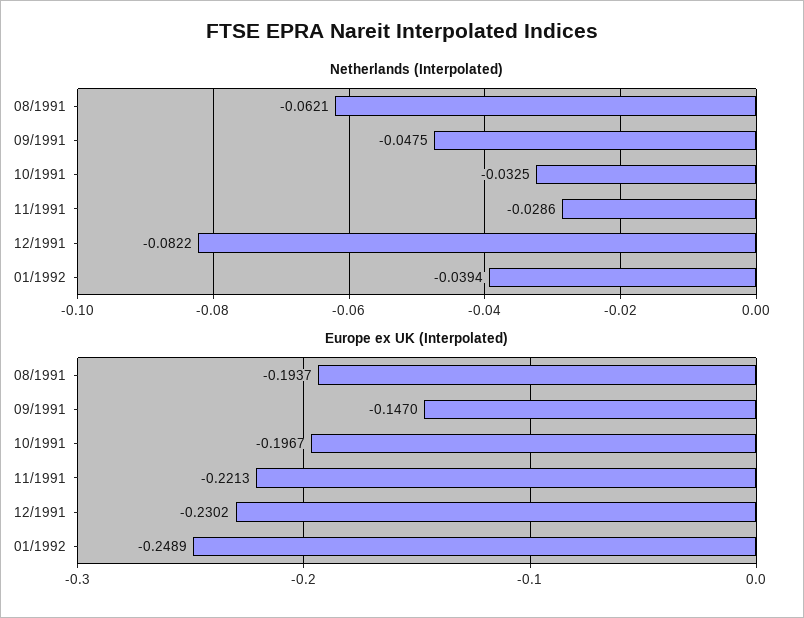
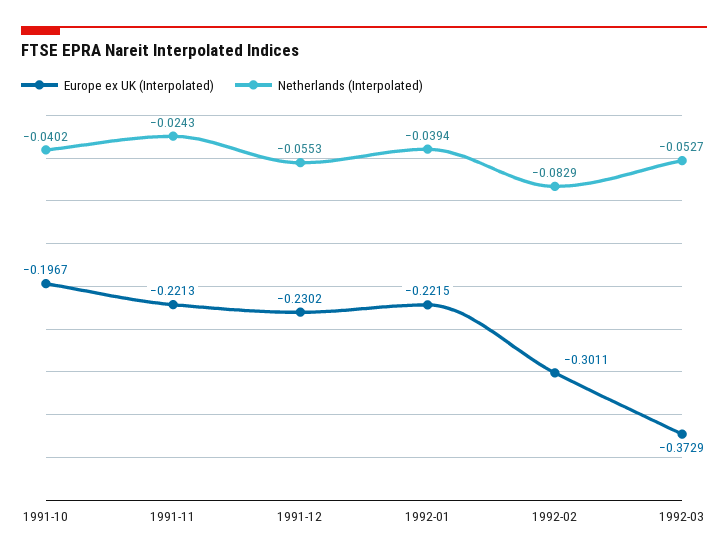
Netherlands (Interpolated), 08/1991: -0.0621 -> none
Netherlands (Interpolated), 09/1991: -0.0475 -> none
Netherlands (Interpolated), 10/1991: -0.0325 -> -0.0402
Netherlands (Interpolated), 11/1991: -0.0286 -> -0.0243
Netherlands (Interpolated), 12/1991: -0.0822 -> -0.0553
Europe ex UK (Interpolated), 08/1991: -0.1937 -> none
Europe ex UK (Interpolated), 09/1991: -0.147 -> none
Europe ex UK (Interpolated), 01/1992: -0.2489 -> -0.2215
Europe ex UK (Interpolated), 1992-02: none -> -0.3011
Netherlands (Interpolated), 1992-02: none -> -0.0829
Europe ex UK (Interpolated), 1992-03: none -> -0.3729
Netherlands (Interpolated), 1992-03: none -> -0.0527

